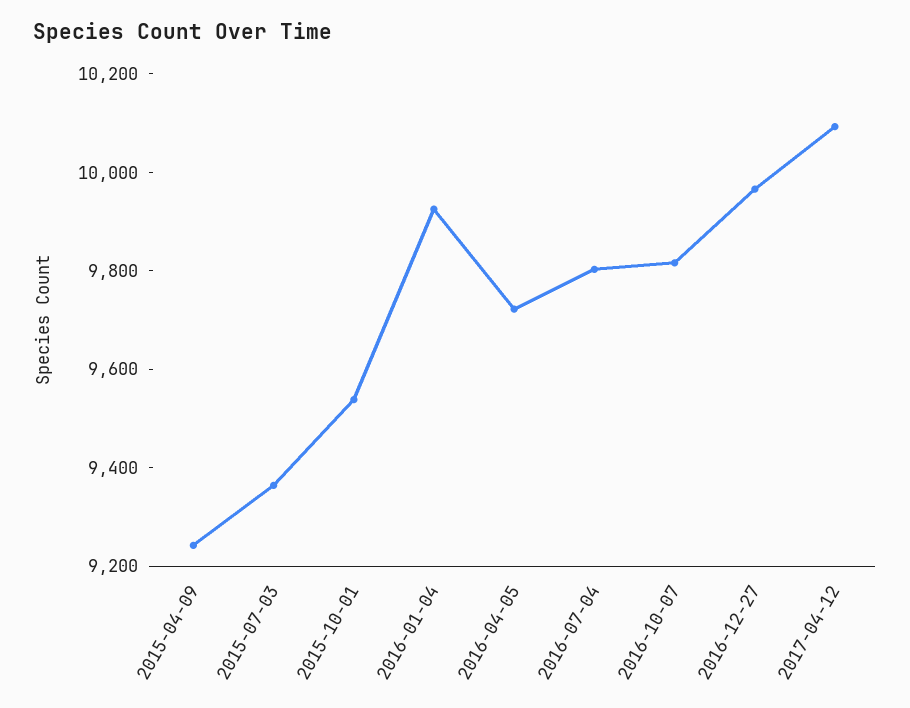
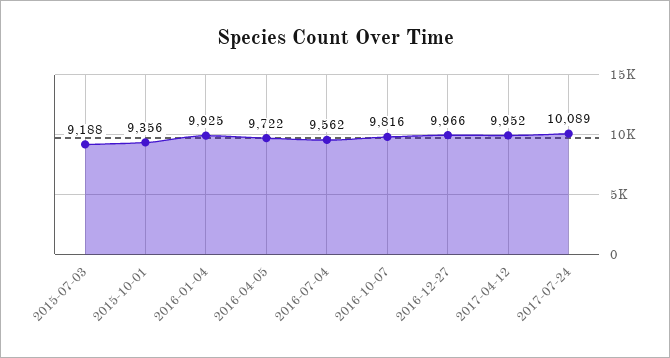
2015-04-09: 9250 -> none
2015-07-03: 9350 -> 9188
2015-10-01: 9550 -> 9356
2016-07-04: 9800 -> 9562
2017-04-12: 10100 -> 9952
2017-07-24: none -> 10089

